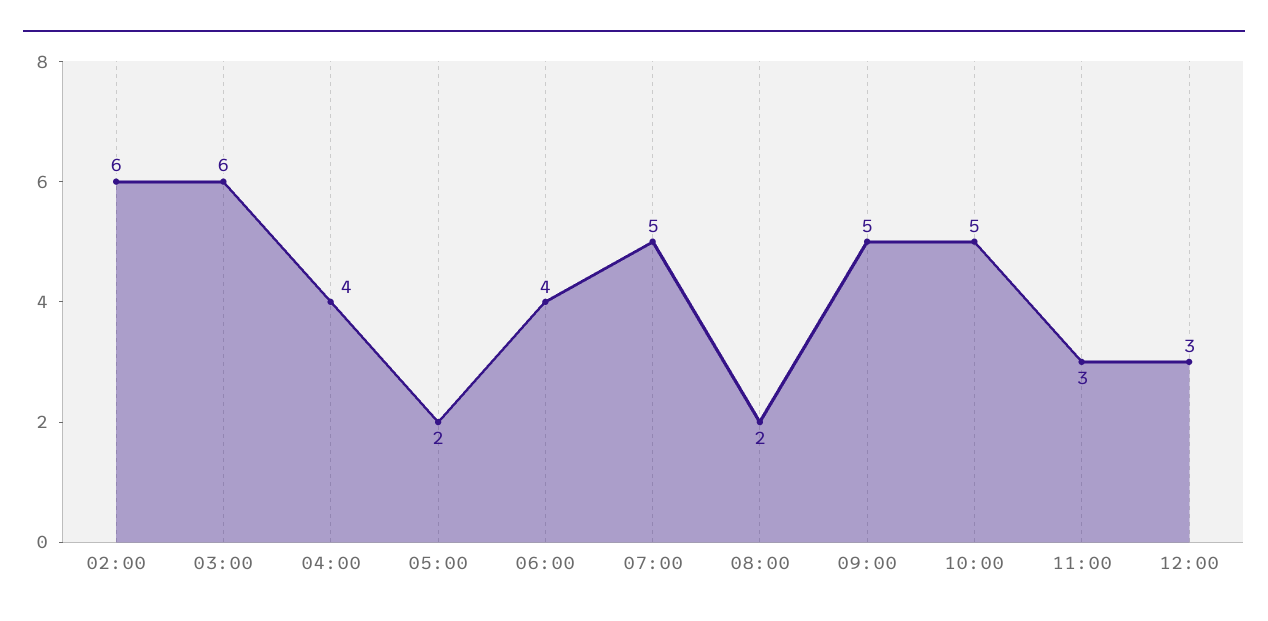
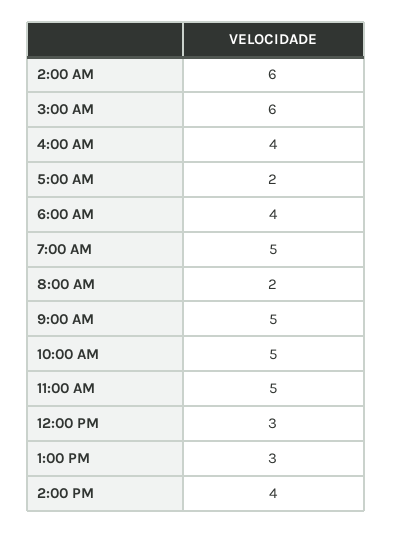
11:00: 3 -> 5
1:00 PM: none -> 3
2:00 PM: none -> 4

